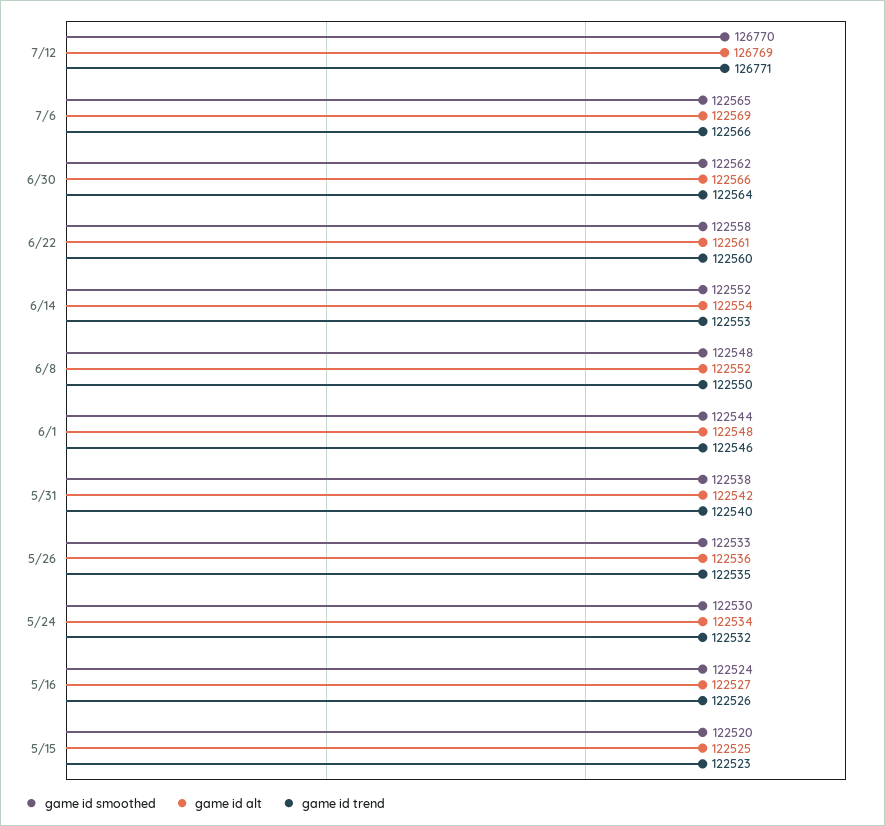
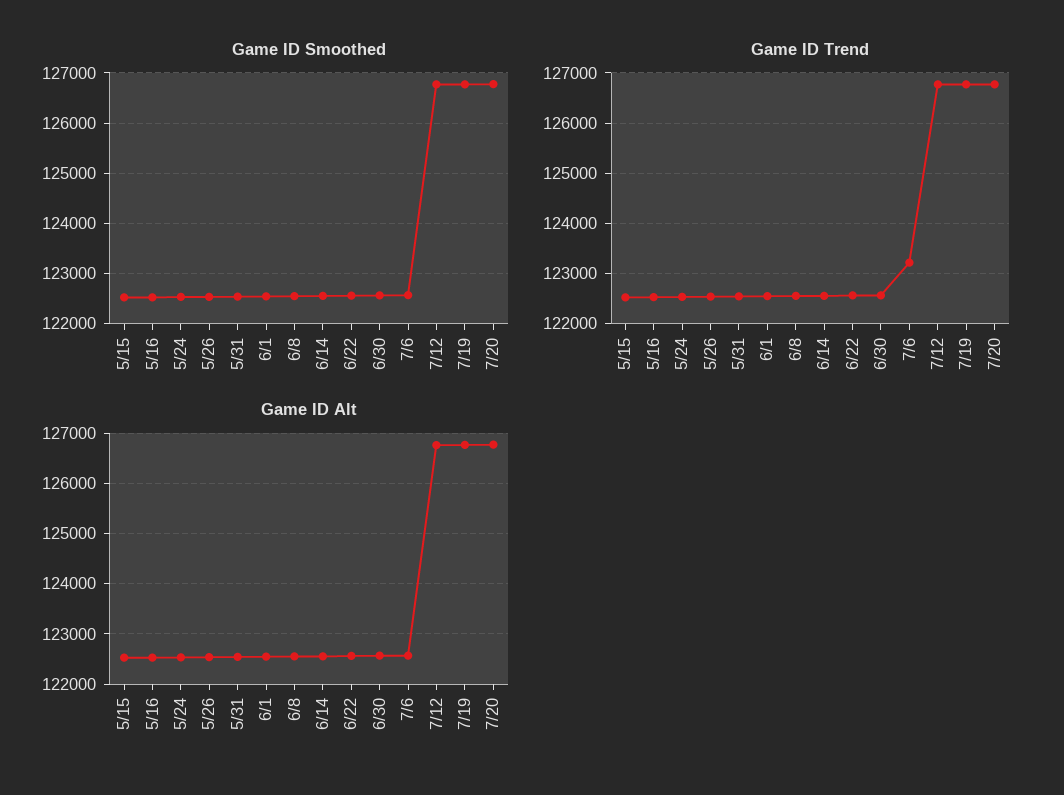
game id trend, 7/6: 122566 -> 123200
game id smoothed, 7/19: none -> 126800
game id smoothed, 7/20: none -> 126800
game id trend, 7/19: none -> 126800
game id trend, 7/20: none -> 126800
game id alt, 7/19: none -> 126800
game id alt, 7/20: none -> 126800

